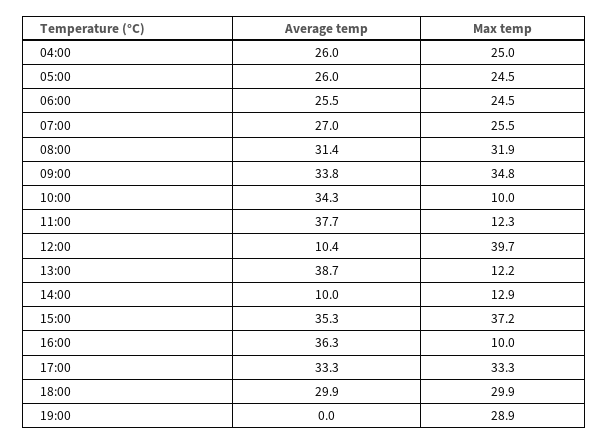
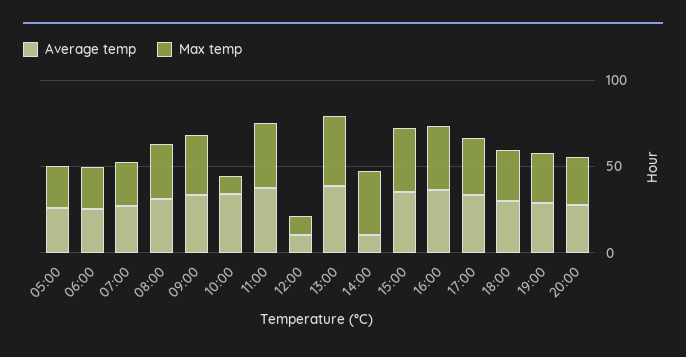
Average temp, 04:00: 26 -> none
Max temp, 04:00: 25 -> none
Max temp, 11:00: 12.3 -> 40
Max temp, 12:00: 39.7 -> 10
Max temp, 13:00: 12.2 -> 40
Max temp, 14:00: 12.9 -> 40
Max temp, 16:00: 10 -> 40
Average temp, 19:00: 0 -> 30
Average temp, 20:00: none -> 30
Max temp, 20:00: none -> 30

